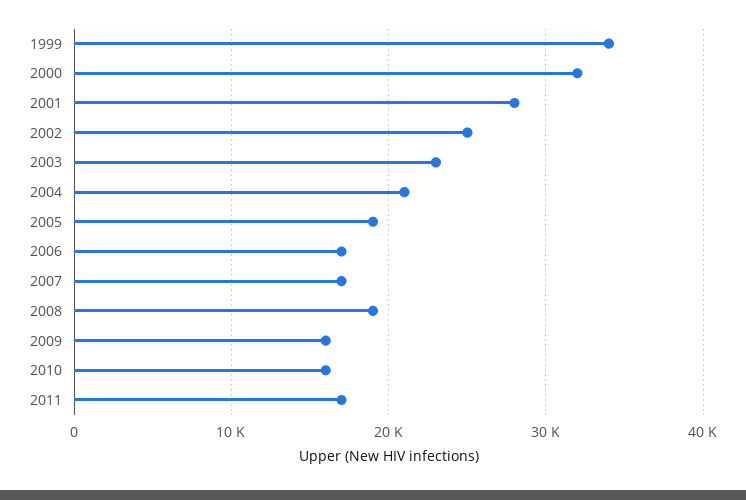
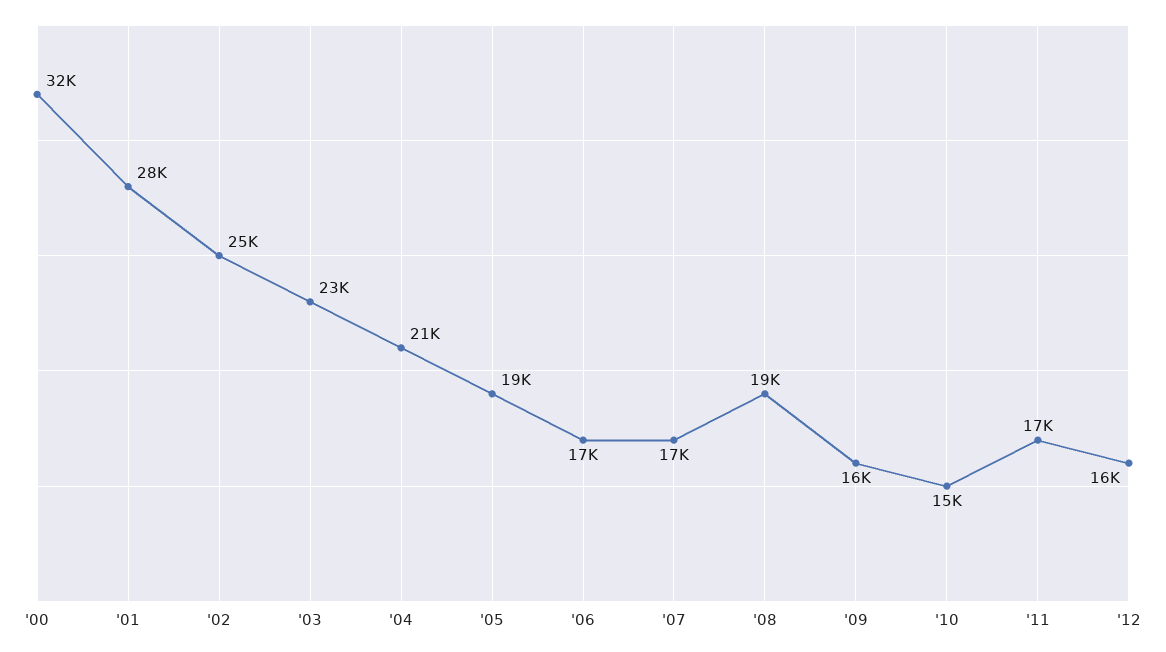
1999: 34000 -> none
2010: 16000 -> 15000
'12: none -> 16000

